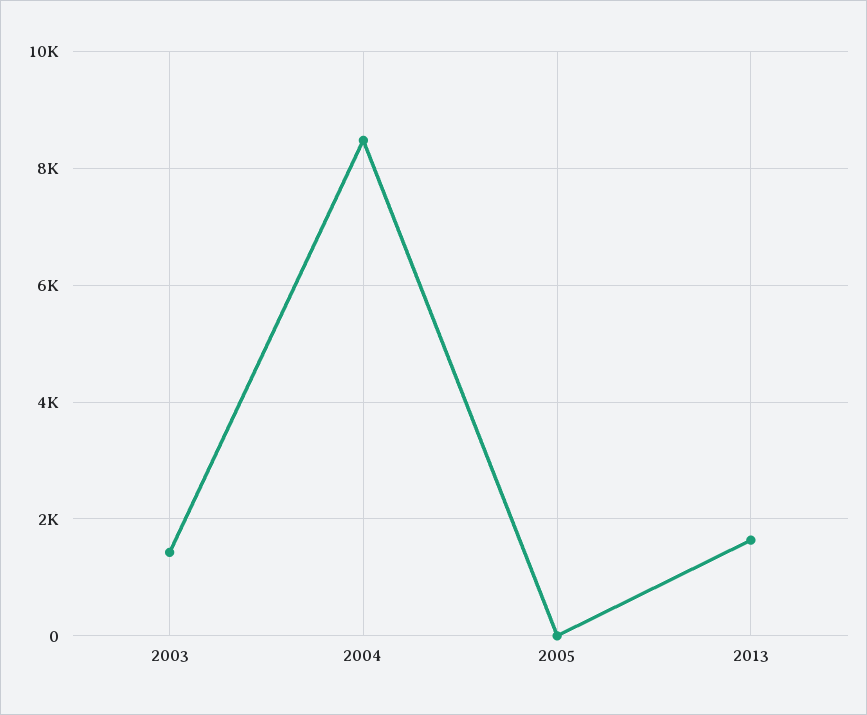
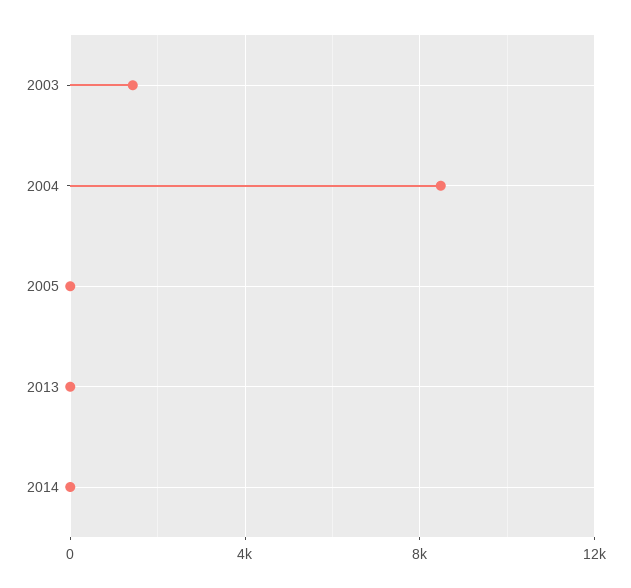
2013: 1600 -> 0
2014: none -> 0

